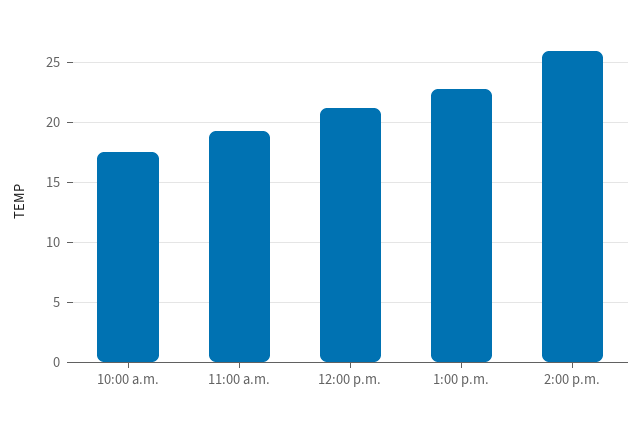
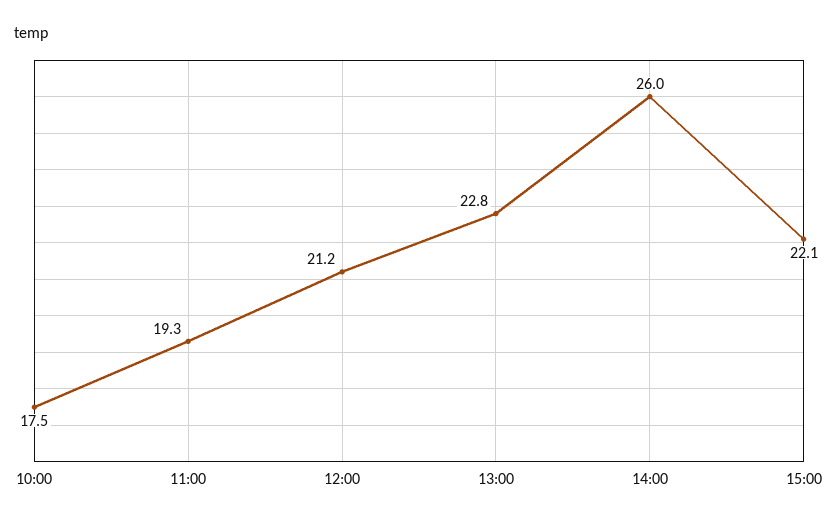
15:00: none -> 22.1

